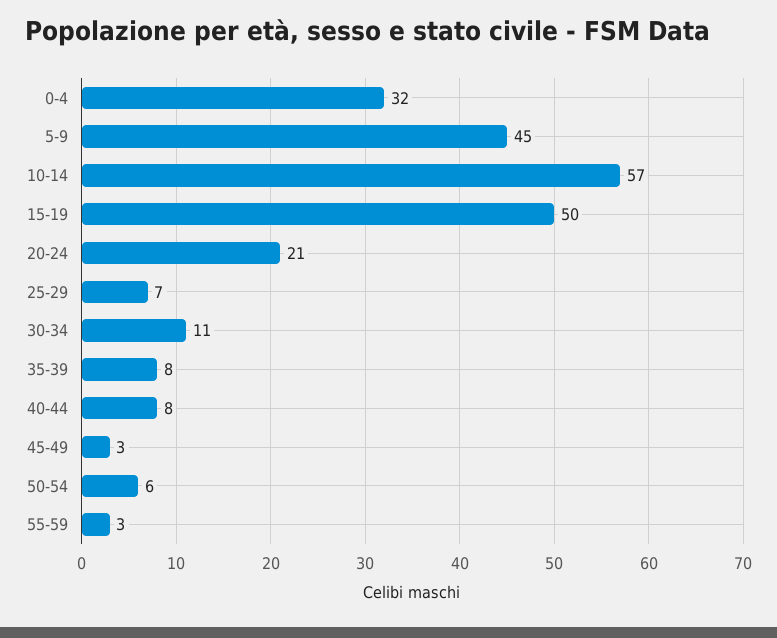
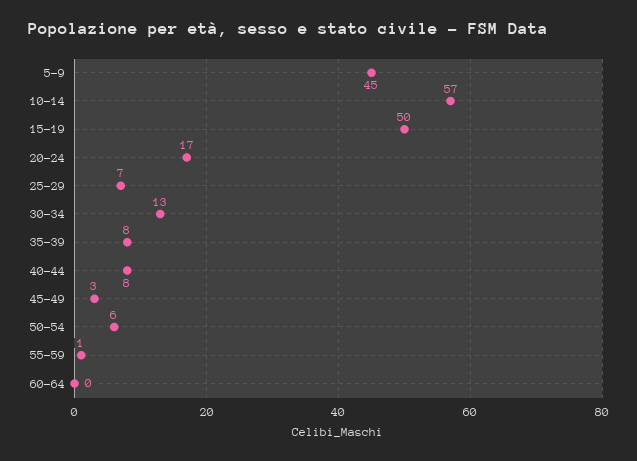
0-4: 32 -> none
20-24: 21 -> 17
30-34: 11 -> 13
55-59: 3 -> 1
60-64: none -> 0

